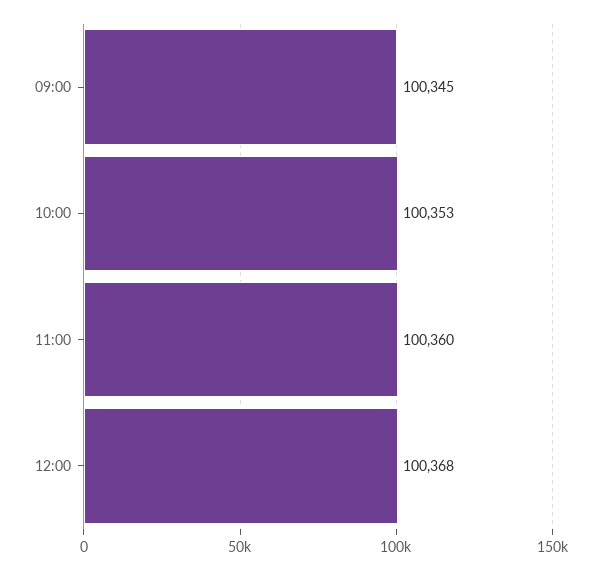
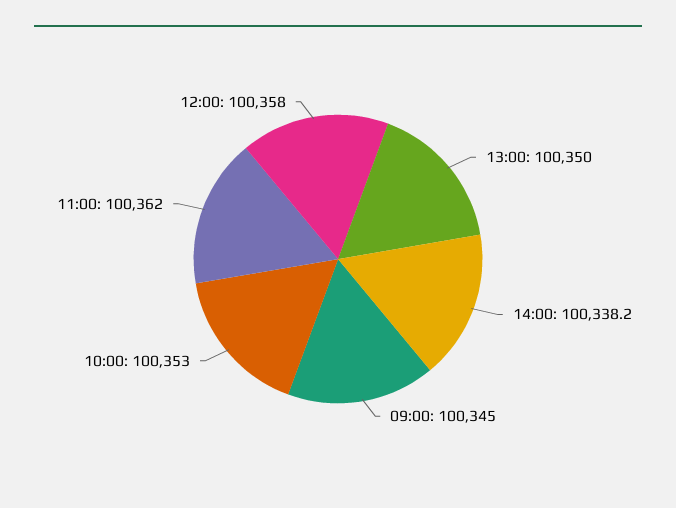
11:00: 100360 -> 100362
12:00: 100368 -> 100358
13:00: none -> 100350
14:00: none -> 100338.2

